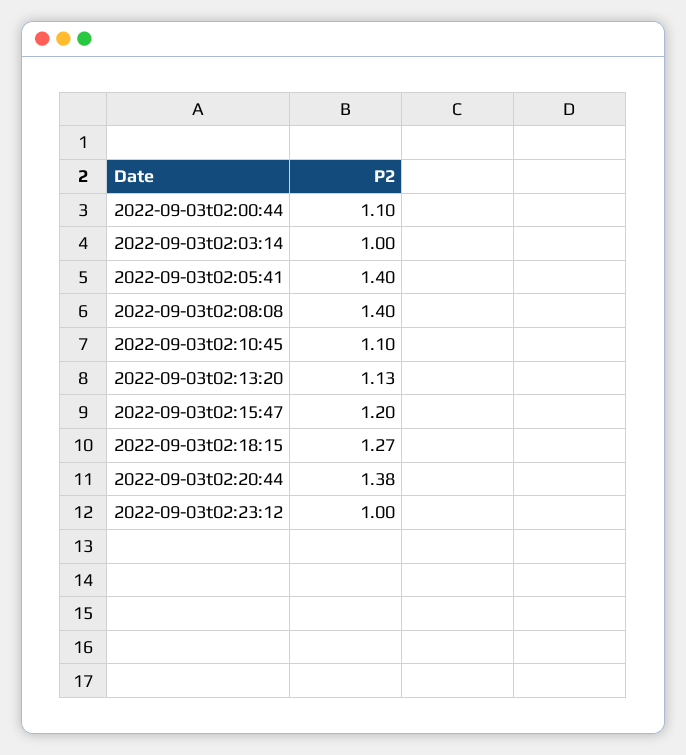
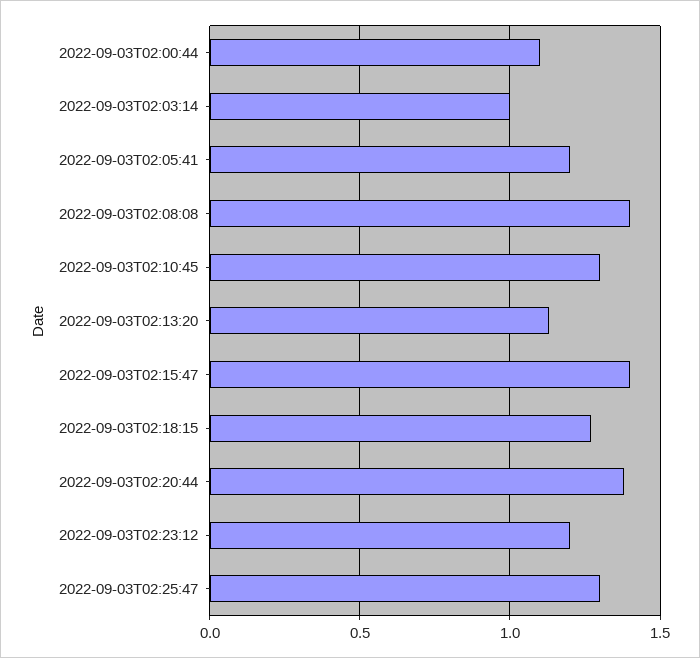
2022-09-03t02:05:41: 1.4 -> 1.2
2022-09-03t02:10:45: 1.1 -> 1.3
2022-09-03t02:15:47: 1.2 -> 1.4
2022-09-03t02:23:12: 1 -> 1.2
2022-09-03T02:25:47: none -> 1.3

